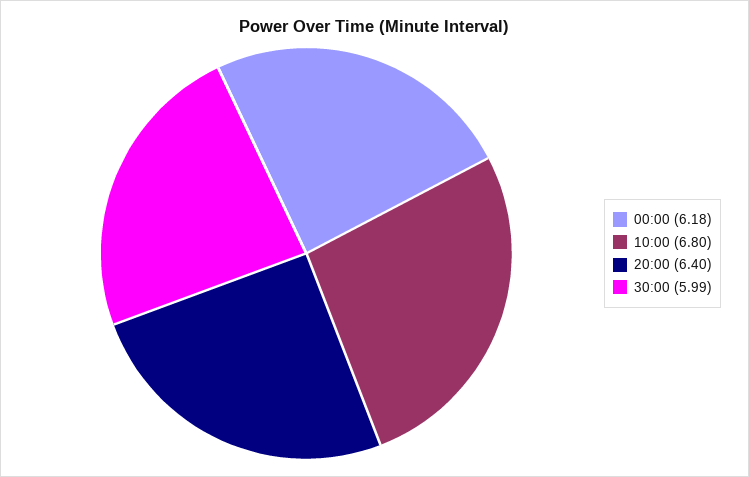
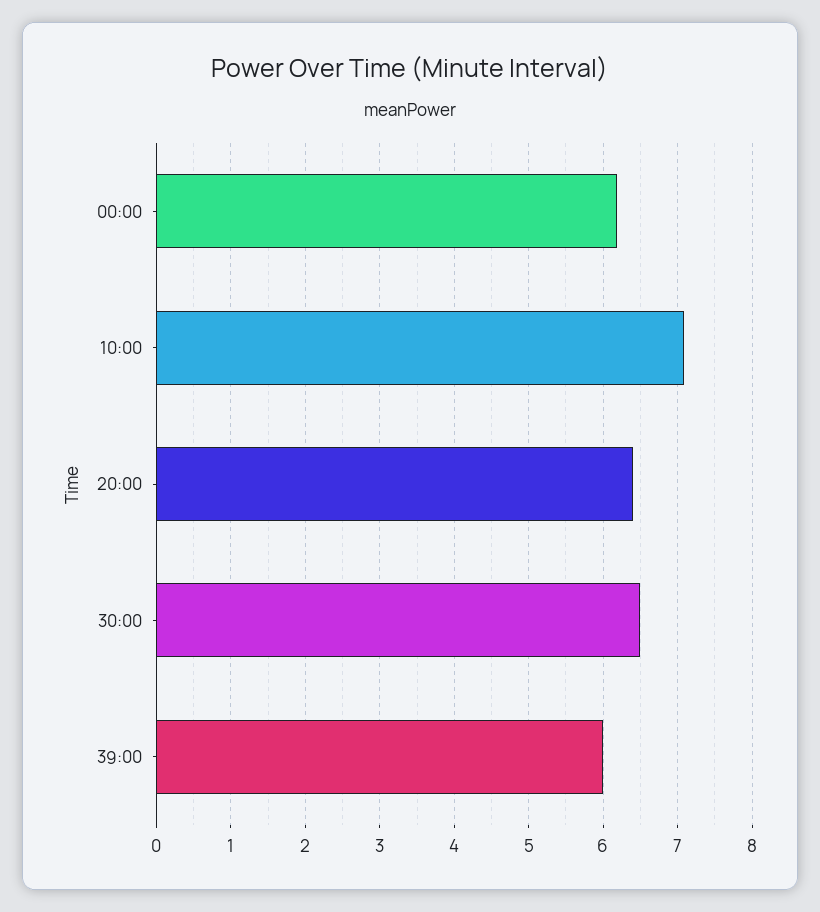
10:00: 6.8 -> 7.1
30:00: 5.99 -> 6.5
39:00: none -> 6

